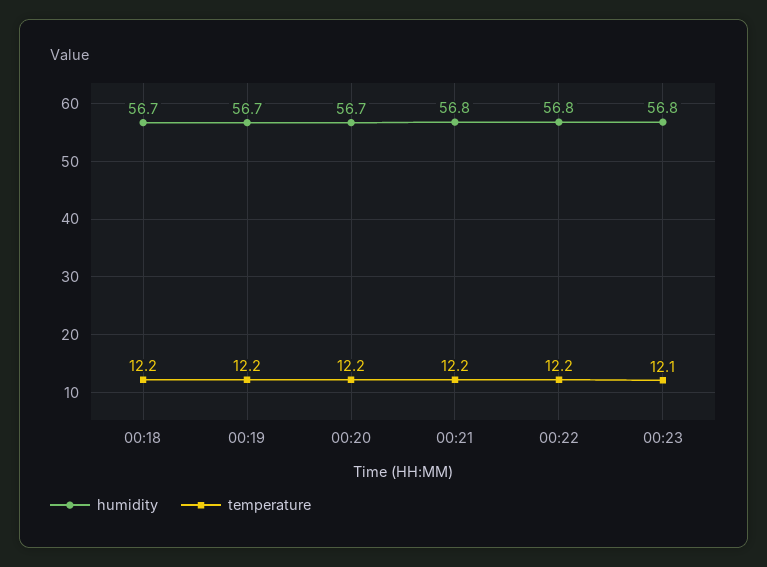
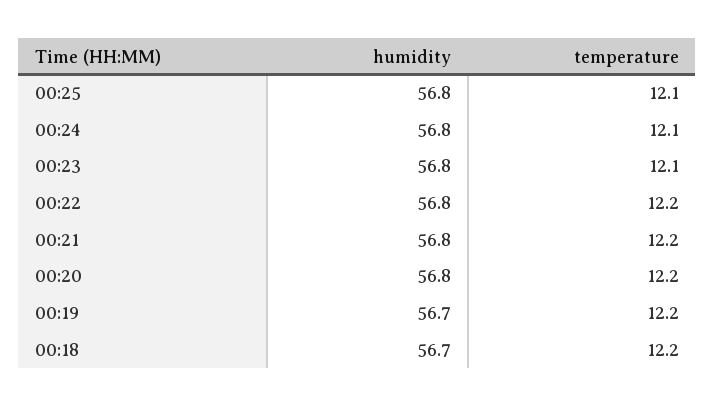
humidity, 00:20: 56.7 -> 56.8
humidity, 00:25: none -> 56.8
temperature, 00:25: none -> 12.1
humidity, 00:24: none -> 56.8
temperature, 00:24: none -> 12.1

